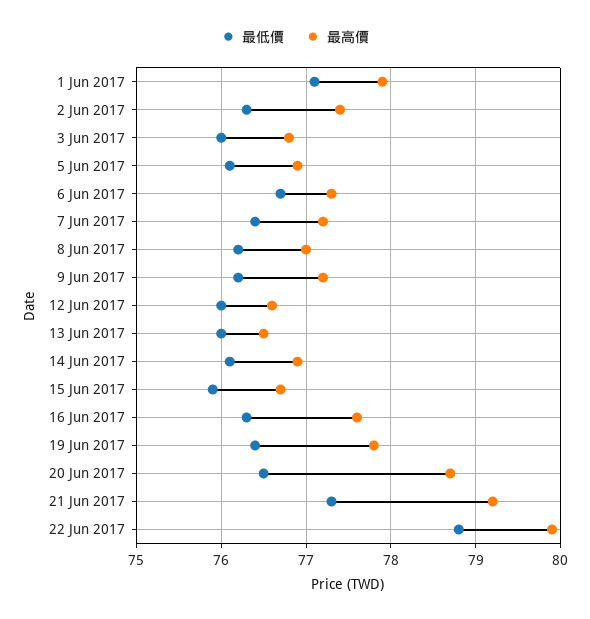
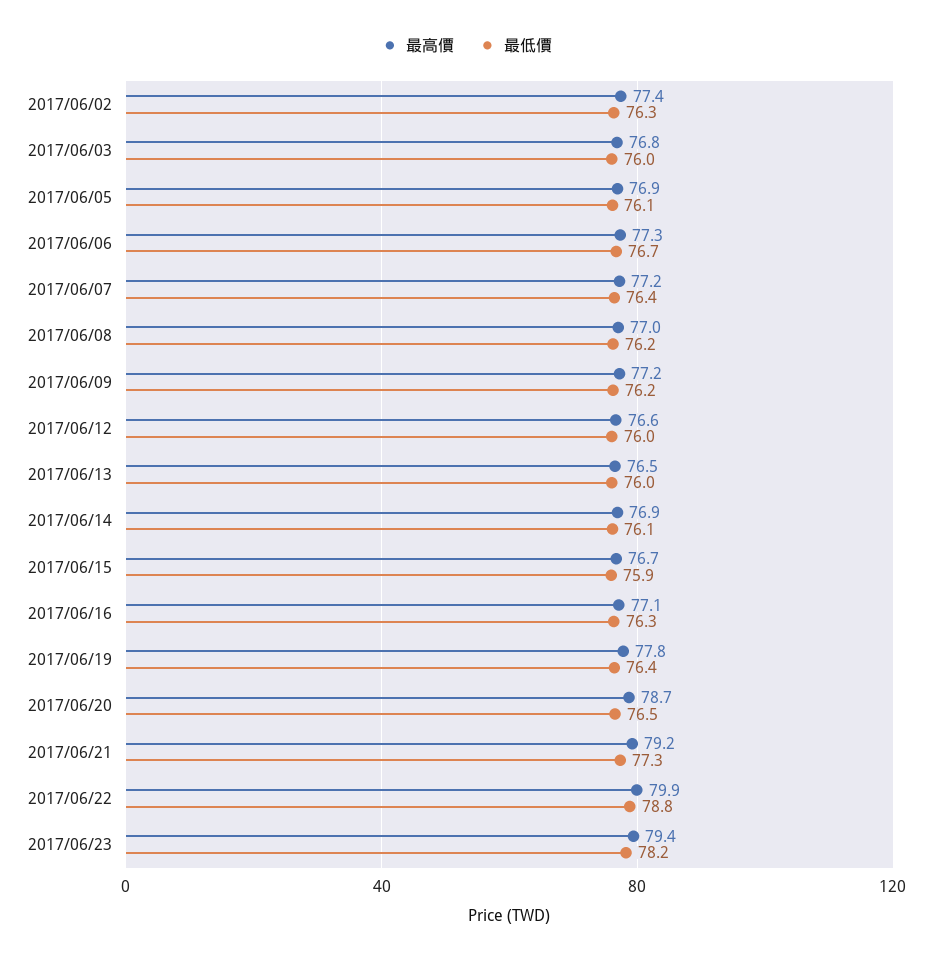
最低價, 1 Jun 2017: 77.1 -> none
最高價, 1 Jun 2017: 77.9 -> none
最高價, 16 Jun 2017: 77.6 -> 77.1
最高價, 2017/06/23: none -> 79.4
最低價, 2017/06/23: none -> 78.2

